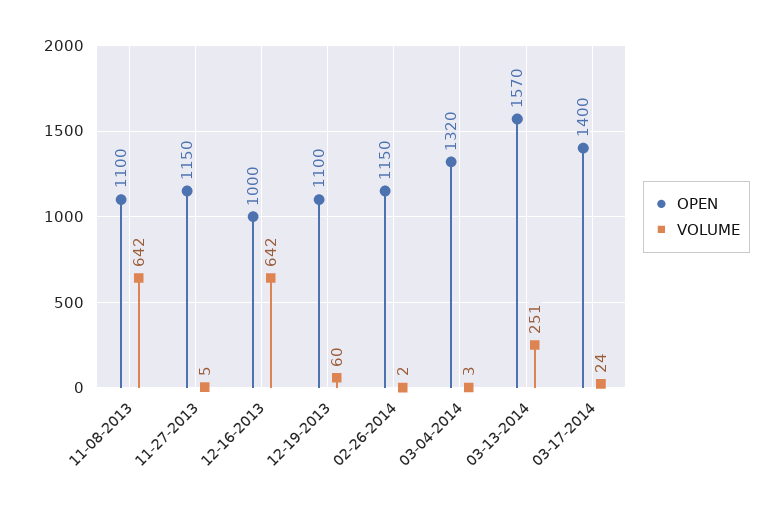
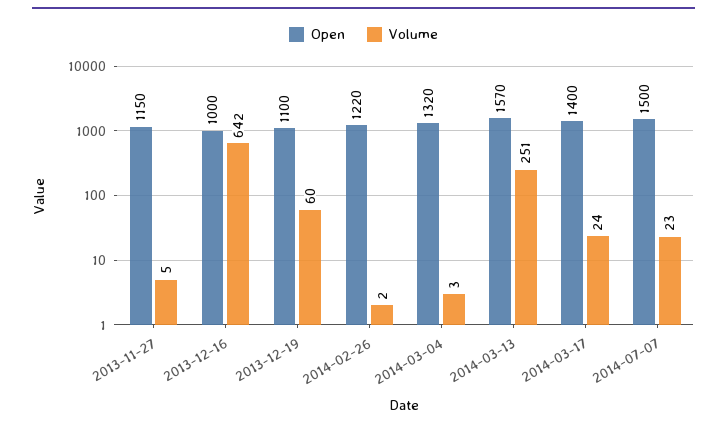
OPEN, 11-08-2013: 1100 -> none
VOLUME, 11-08-2013: 642 -> none
OPEN, 02-26-2014: 1150 -> 1220
OPEN, 2014-07-07: none -> 1500
VOLUME, 2014-07-07: none -> 23

